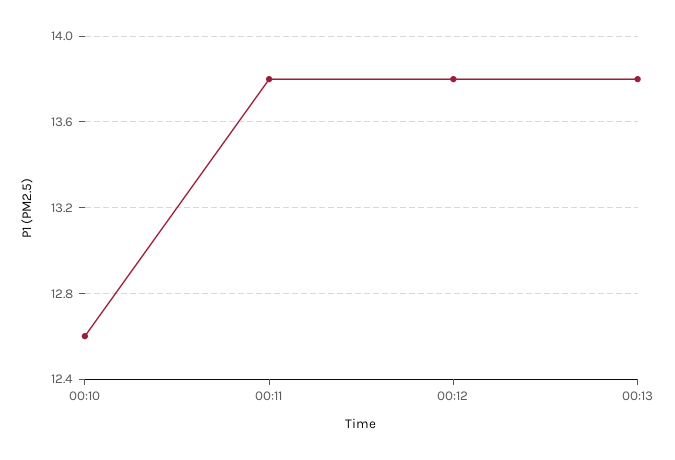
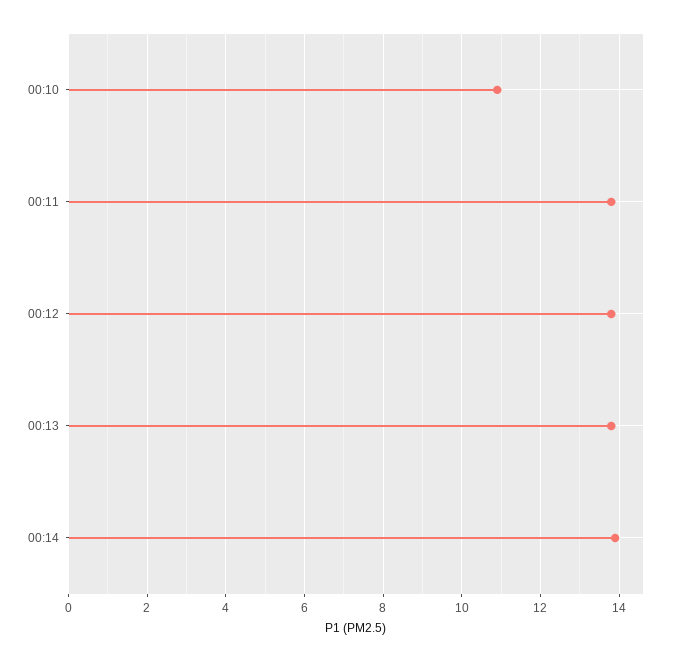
00:10: 12.6 -> 11
00:14: none -> 14

